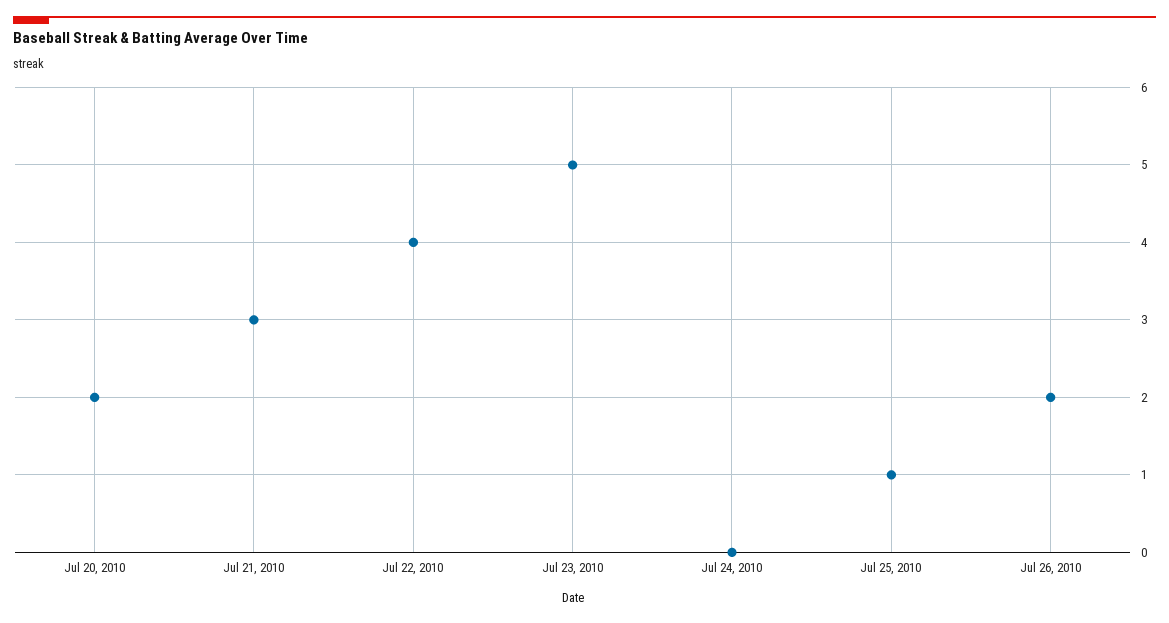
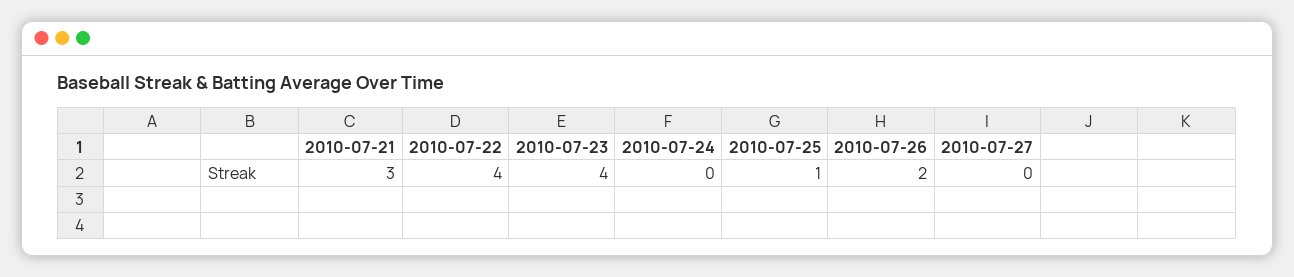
Jul 20, 2010: 2 -> none
Jul 23, 2010: 5 -> 4
2010-07-27: none -> 0

